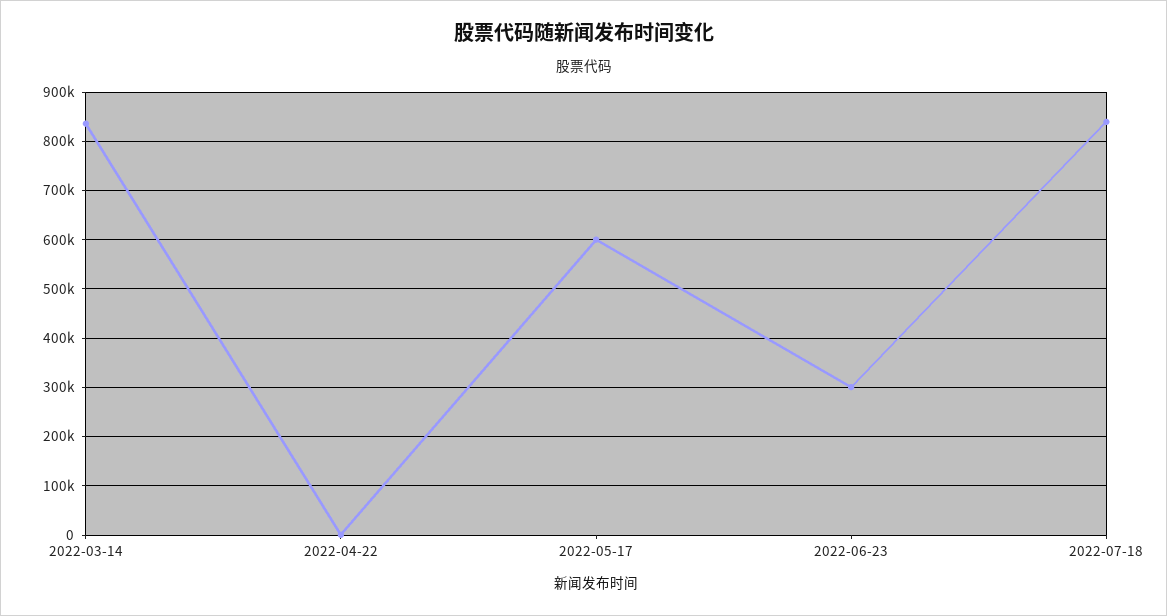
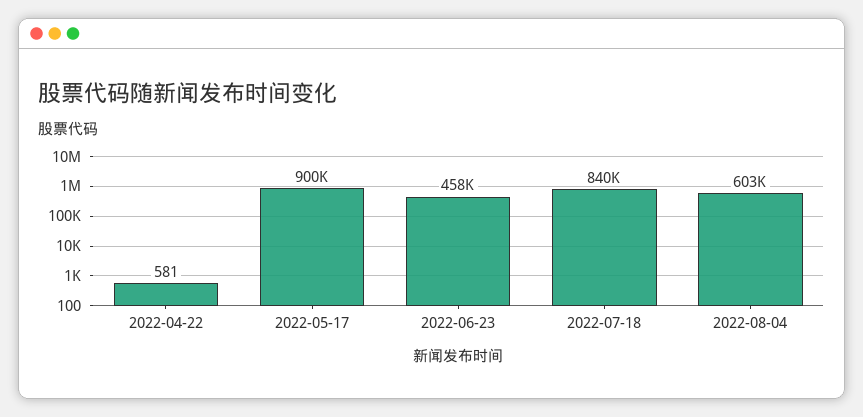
2022-03-14: 840000 -> none
2022-05-17: 600000 -> 900000
2022-06-23: 300000 -> 458000
2022-08-04: none -> 603000

